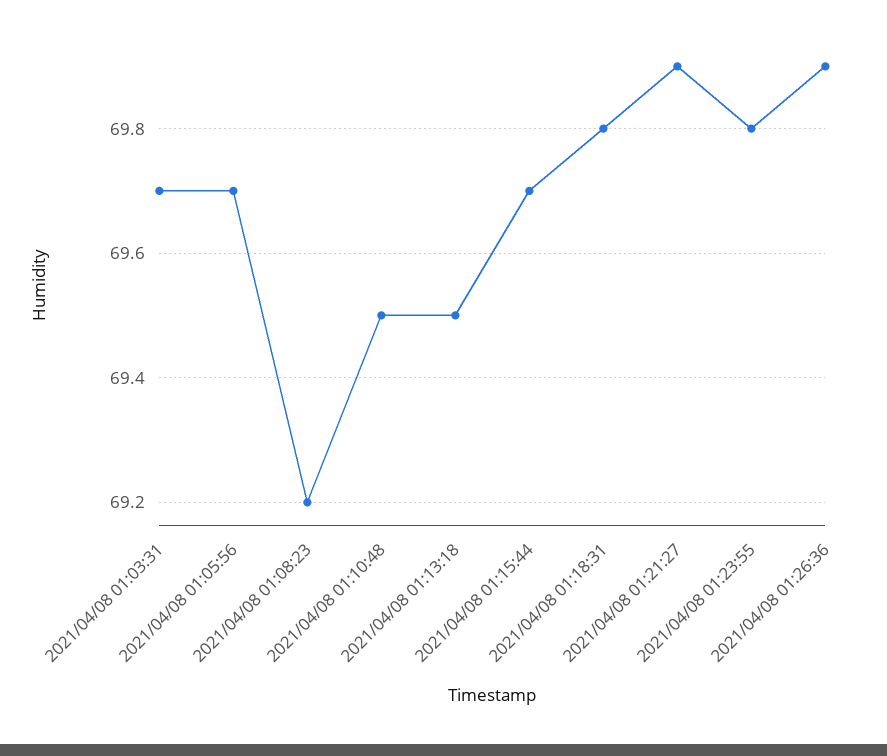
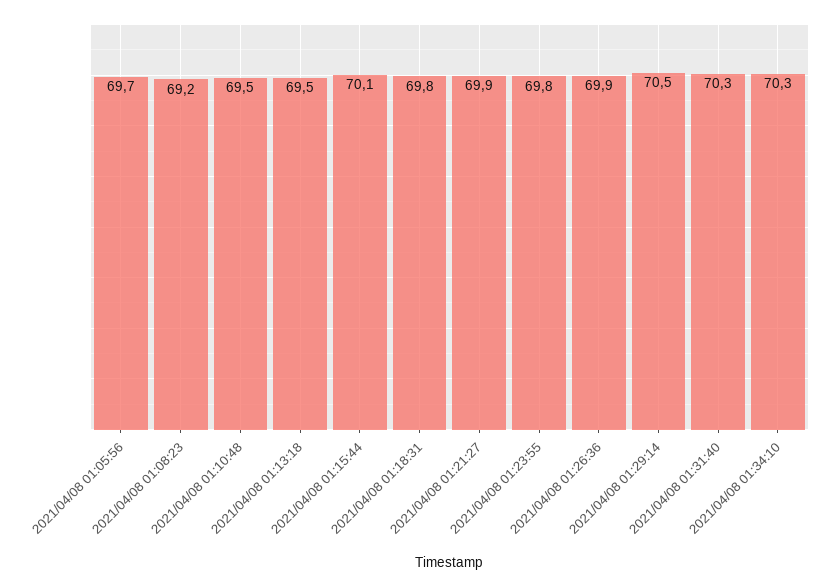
2021/04/08 01:03:31: 69.7 -> none
2021/04/08 01:15:44: 69.7 -> 70.1
2021/04/08 01:29:14: none -> 70.5
2021/04/08 01:31:40: none -> 70.3
2021/04/08 01:34:10: none -> 70.3

